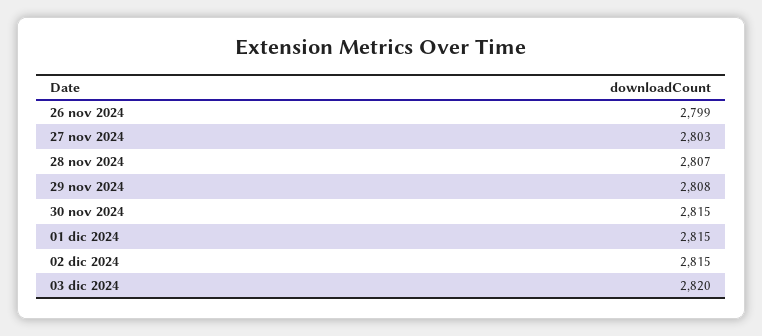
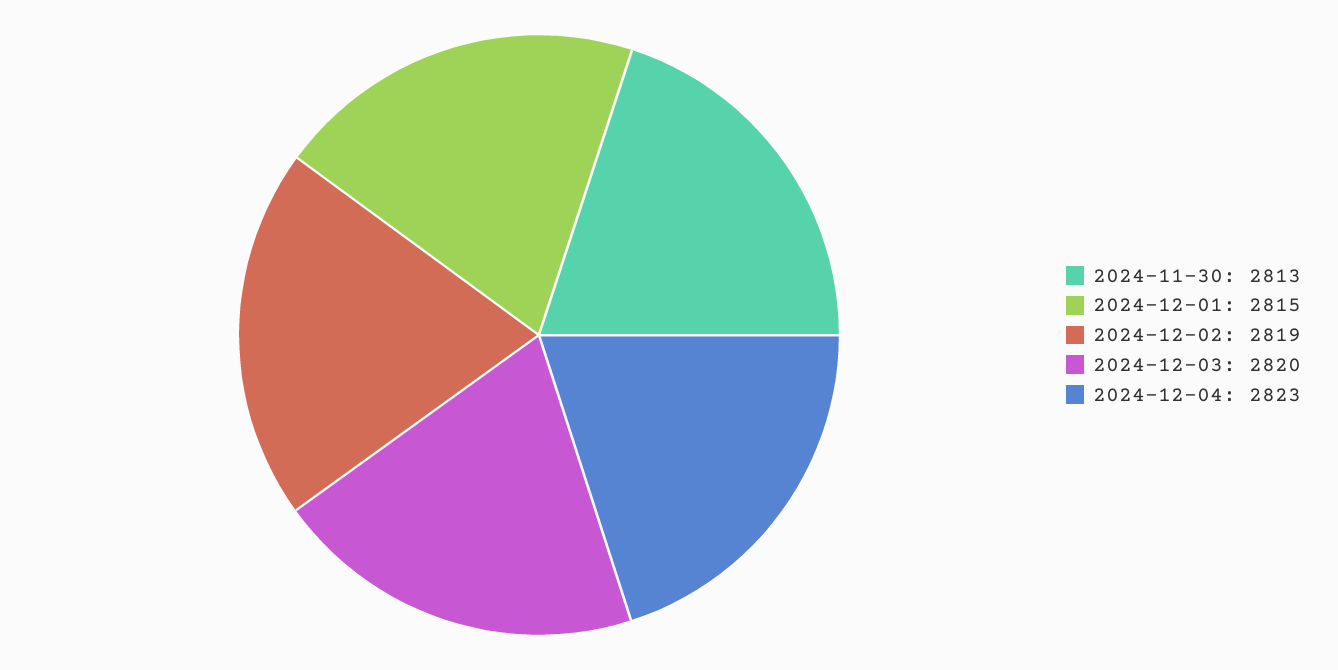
26 nov 2024: 2799 -> none
27 nov 2024: 2803 -> none
28 nov 2024: 2807 -> none
29 nov 2024: 2808 -> none
30 nov 2024: 2815 -> 2813
02 dic 2024: 2815 -> 2819
2024-12-04: none -> 2823

